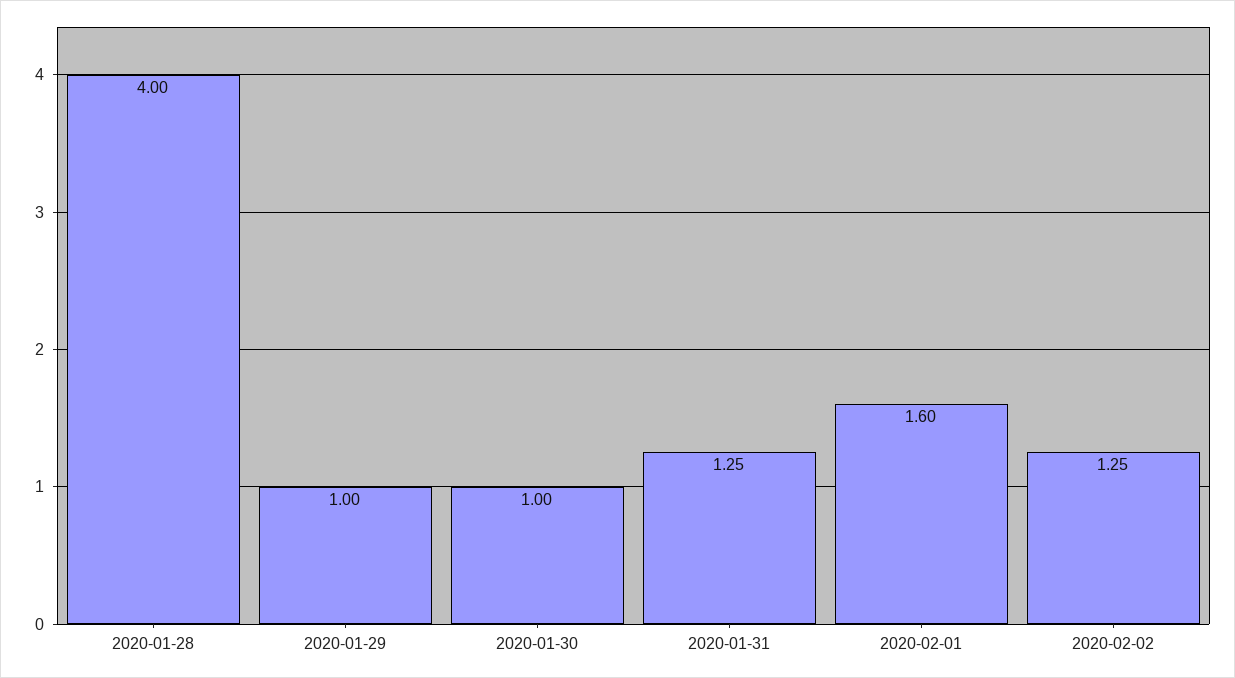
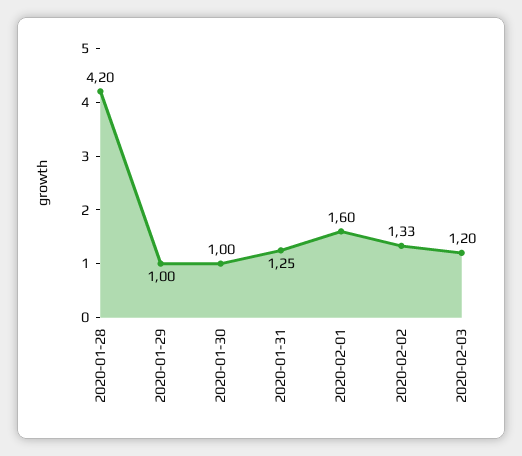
2020-01-28: 4 -> 4.2
2020-02-02: 1.25 -> 1.33
2020-02-03: none -> 1.2

